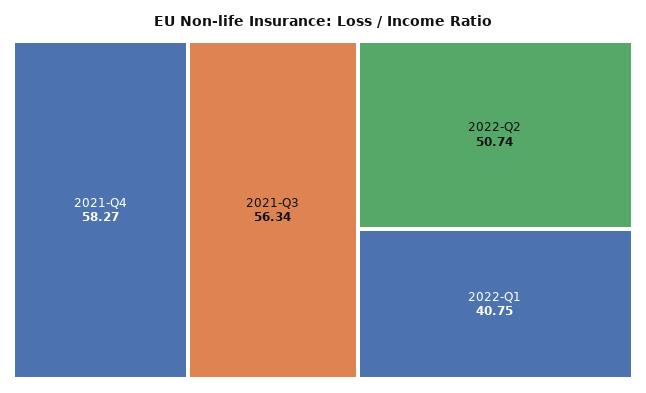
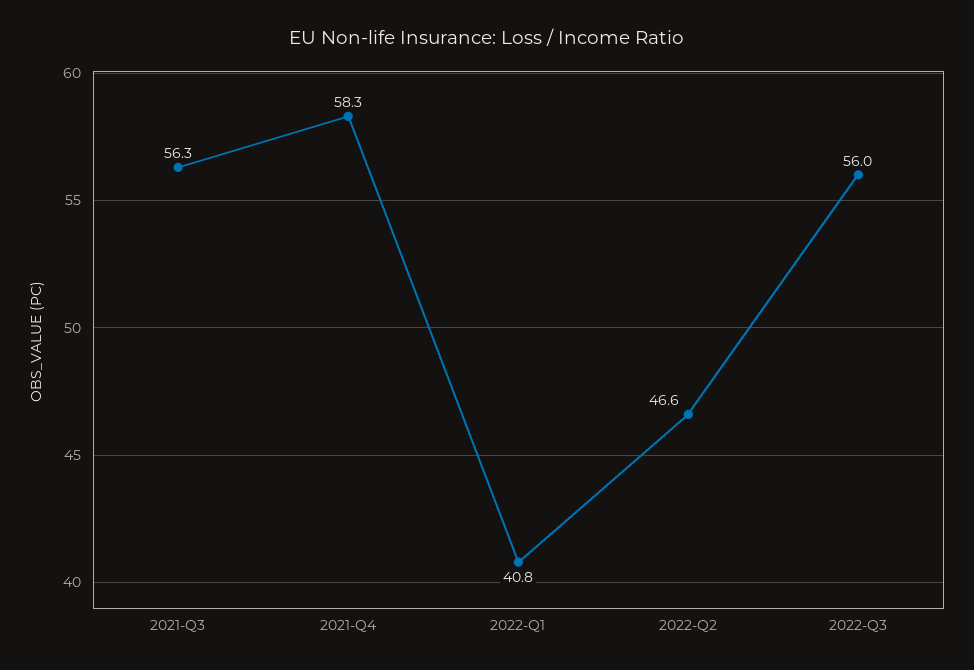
2022-Q2: 50.74 -> 46.6
2022-Q3: none -> 56

